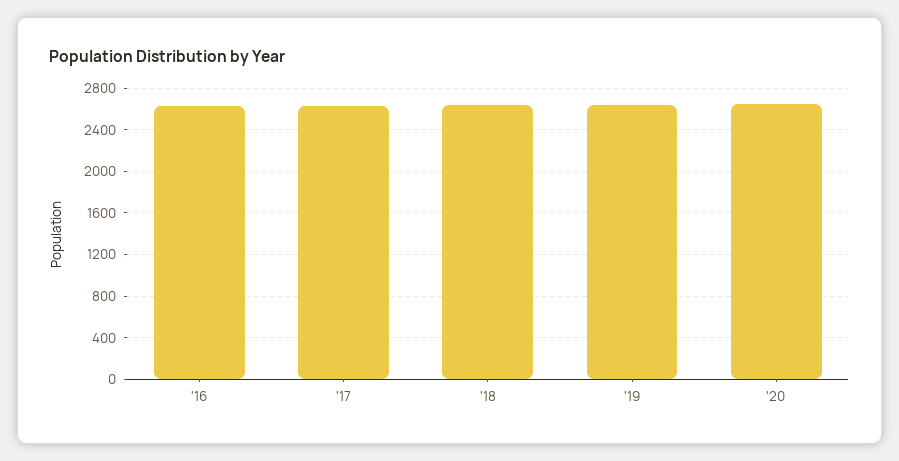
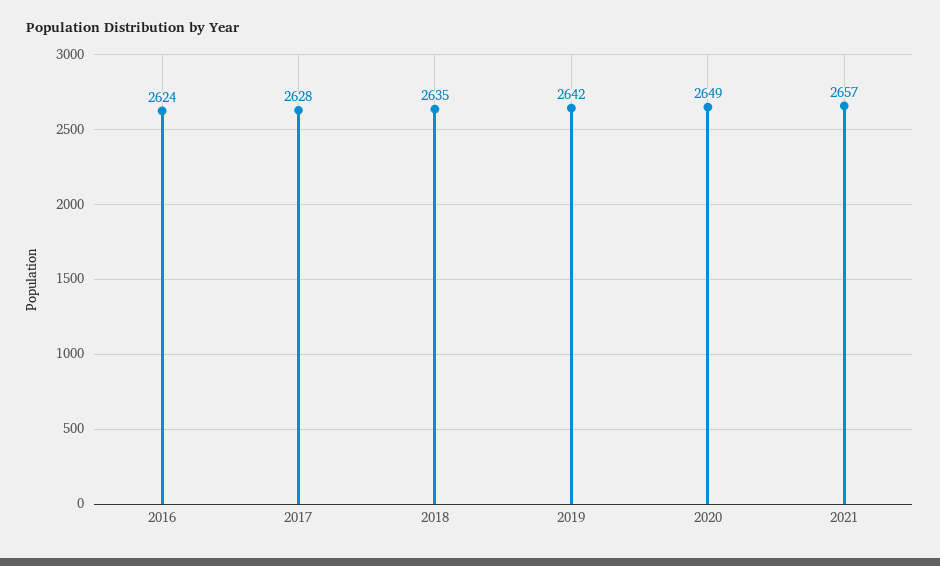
2021: none -> 2657

